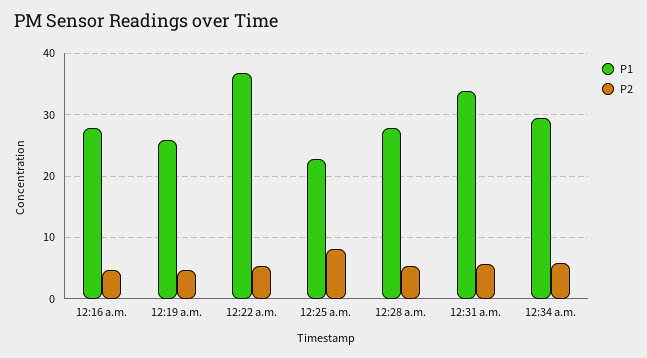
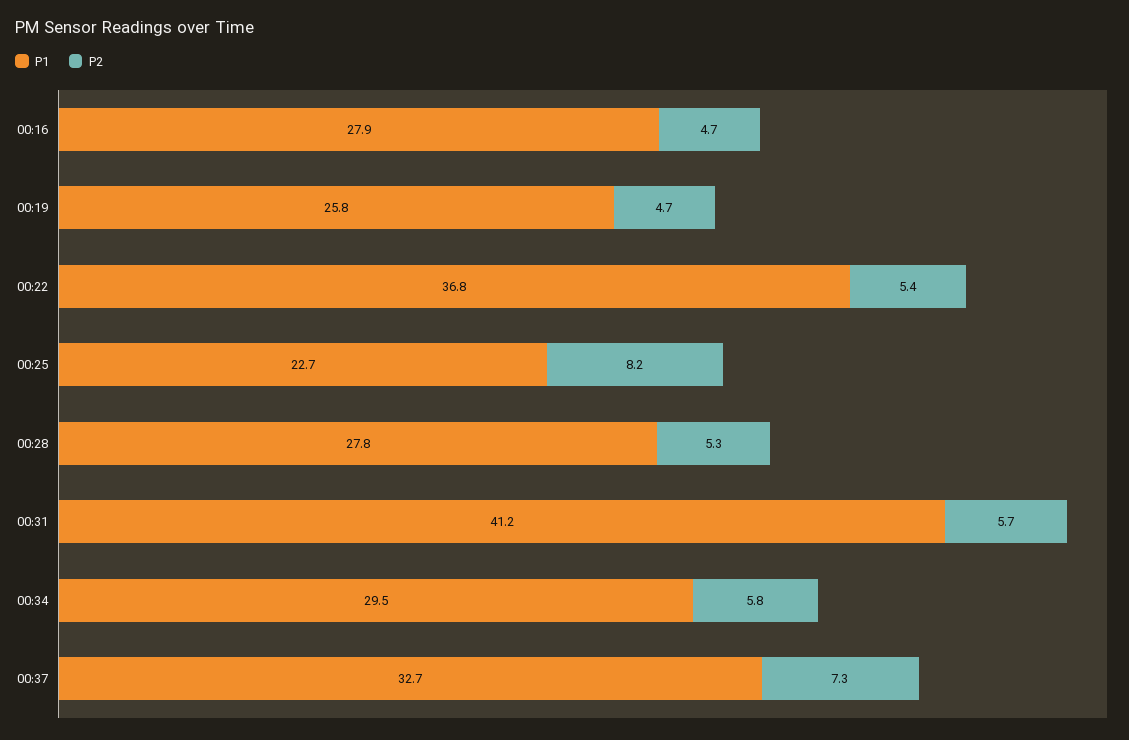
P1, 12:31 a.m.: 34 -> 41.2
P1, 00:37: none -> 32.7
P2, 00:37: none -> 7.3

